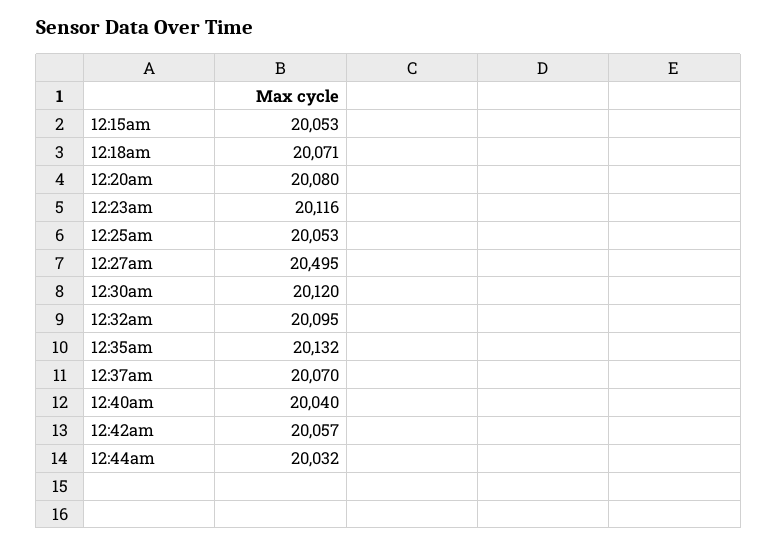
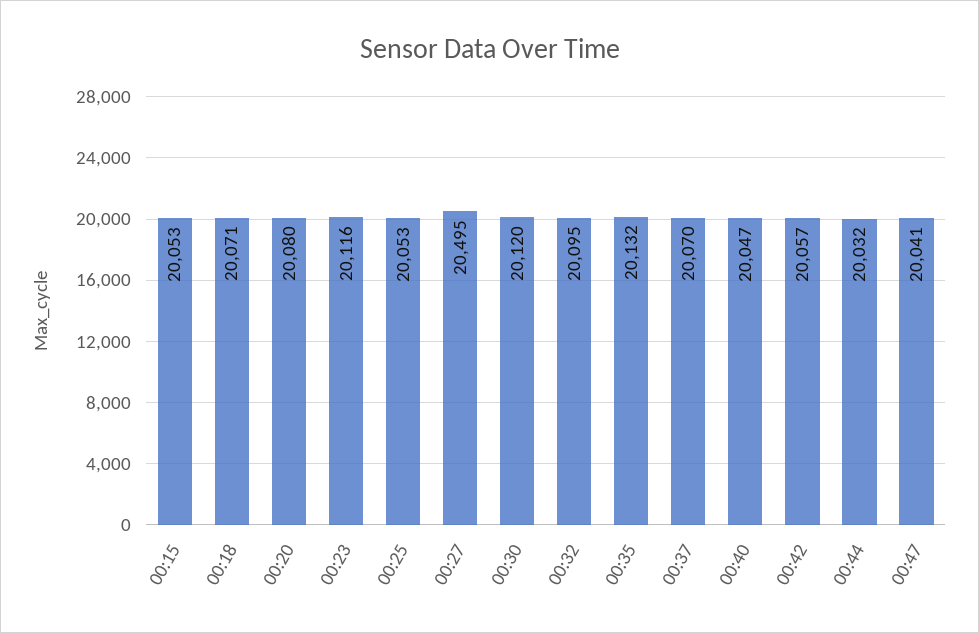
12:40am: 20040 -> 20047
00:47: none -> 20041

